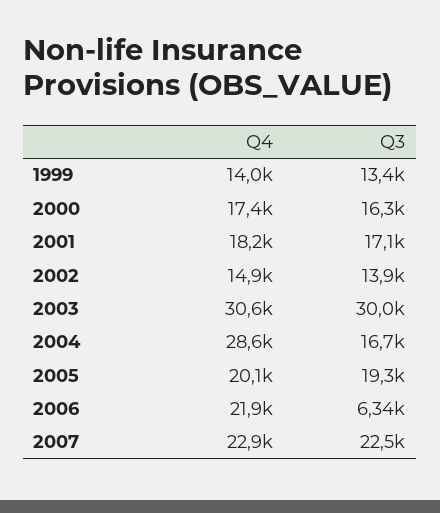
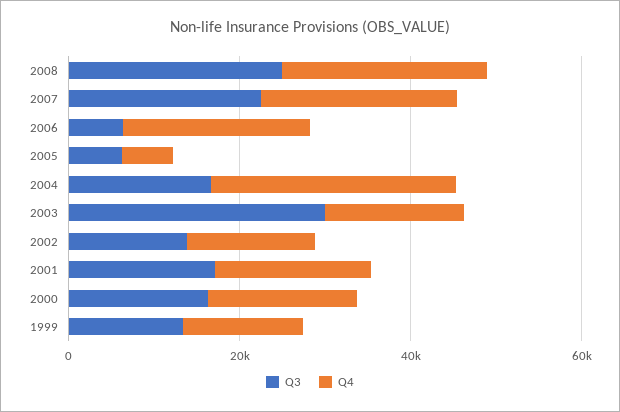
Q4, 2003: 30600 -> 15000
Q4, 2005: 20100 -> 5000
Q3, 2005: 19300 -> 5000
Q3, 2008: none -> 25000
Q4, 2008: none -> 25000

